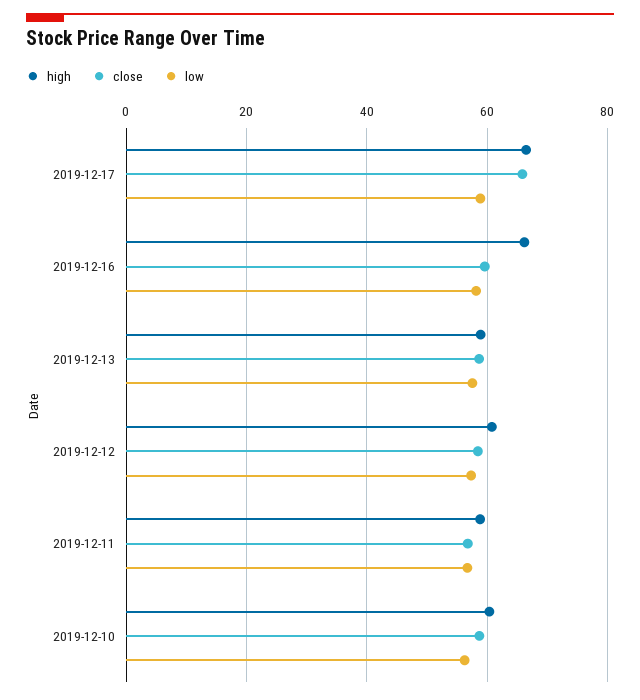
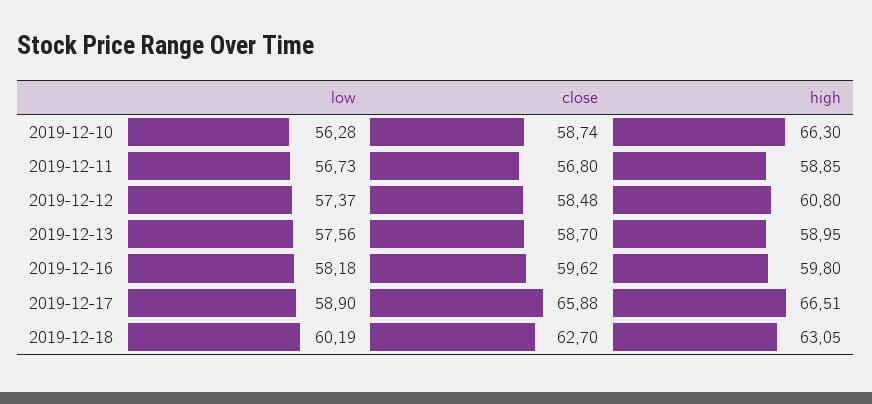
high, 2019-12-16: 66 -> 59.8
high, 2019-12-10: 60 -> 66.3
low, 2019-12-18: none -> 60.19
close, 2019-12-18: none -> 62.7
high, 2019-12-18: none -> 63.05

